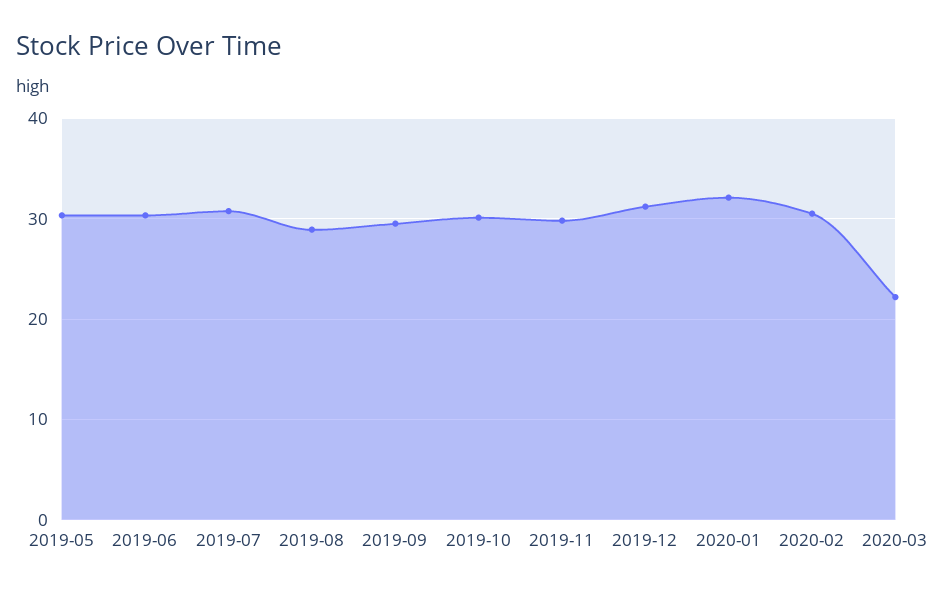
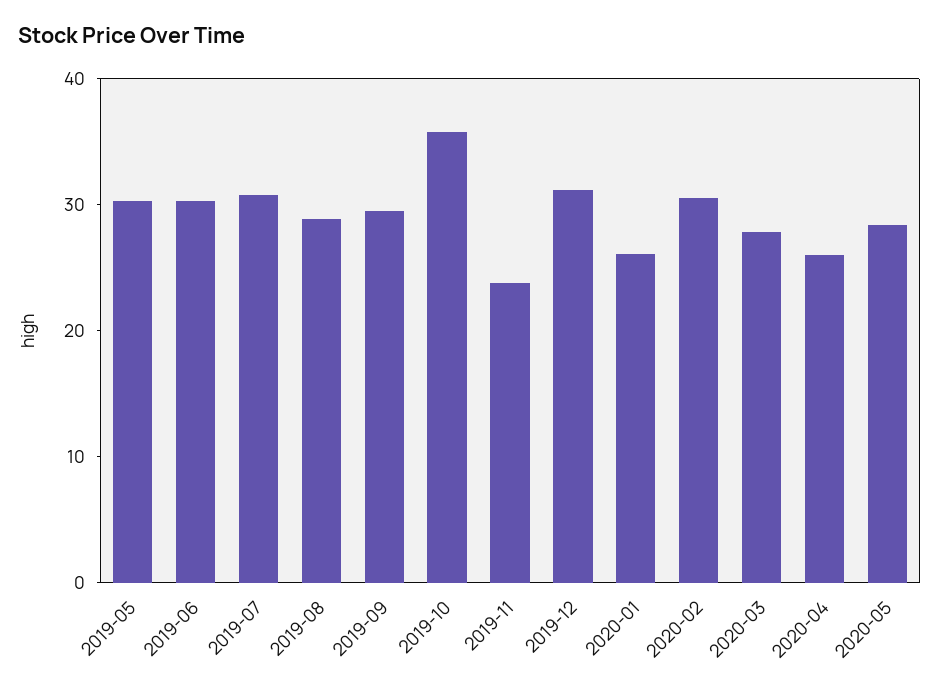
2019-10: 30 -> 36
2019-11: 30 -> 24
2020-01: 32 -> 26
2020-03: 22 -> 28
2020-04: none -> 26
2020-05: none -> 28

